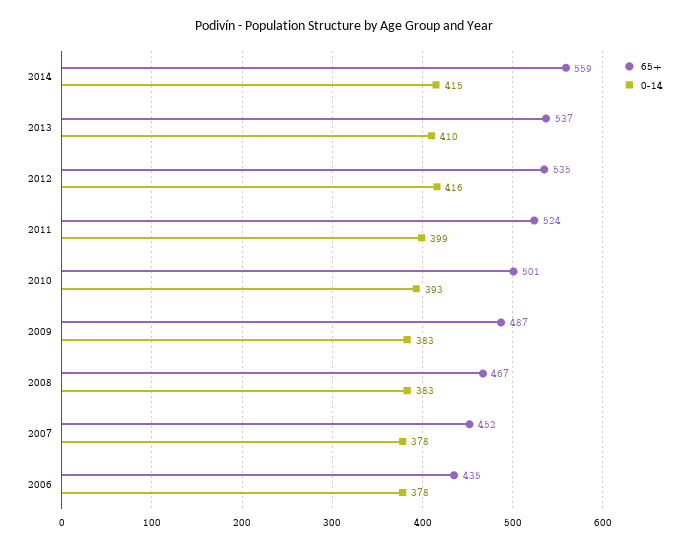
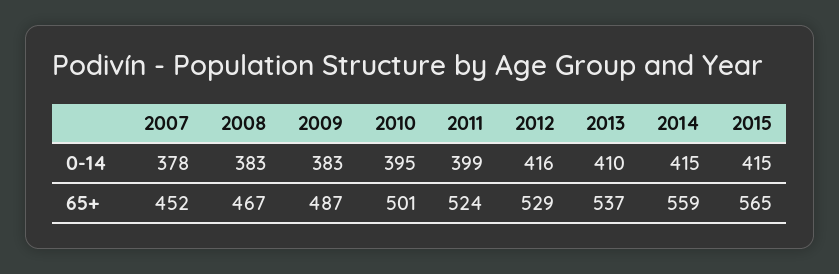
65+, 2012: 535 -> 529
0-14, 2010: 393 -> 395
65+, 2006: 435 -> none
0-14, 2006: 378 -> none
0-14, 2015: none -> 415
65+, 2015: none -> 565

